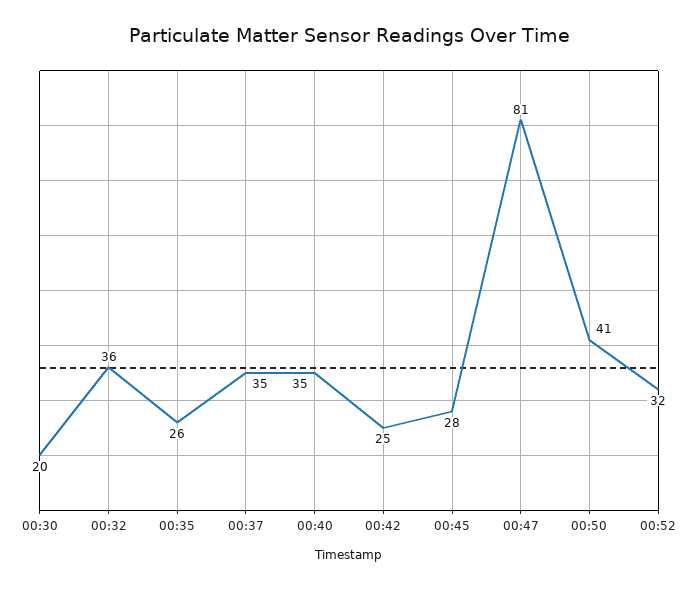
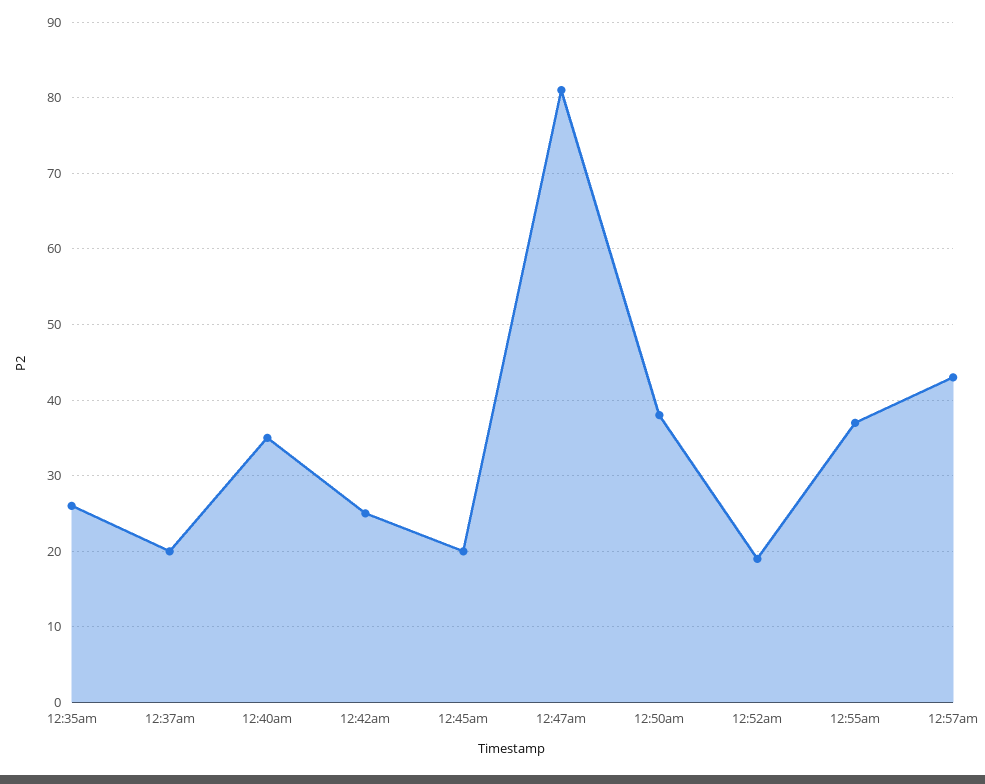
00:30: 20 -> none
00:32: 36 -> none
00:37: 35 -> 20
00:45: 28 -> 20
00:50: 41 -> 38
00:52: 32 -> 19
12:55am: none -> 37
12:57am: none -> 43

